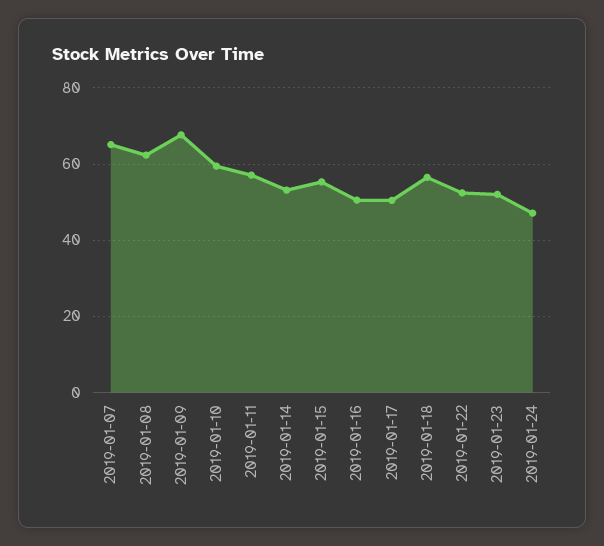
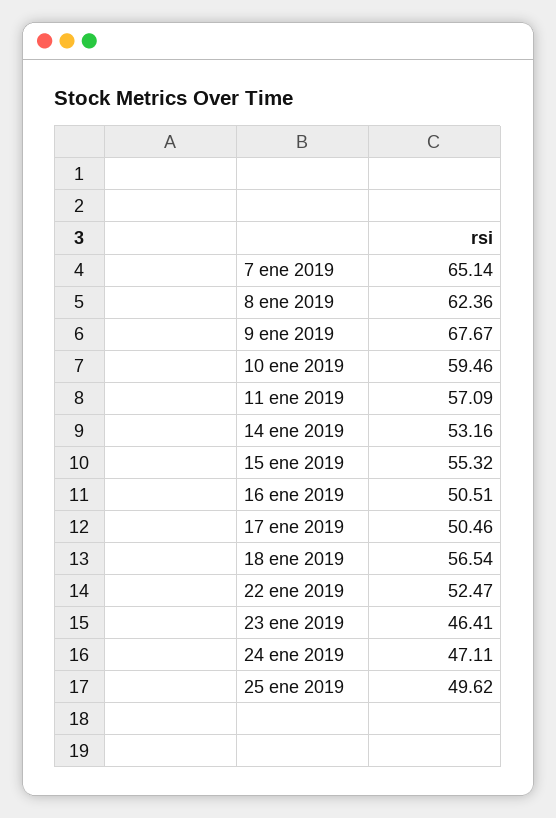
2019-01-23: 52 -> 46.41
25 ene 2019: none -> 49.62

